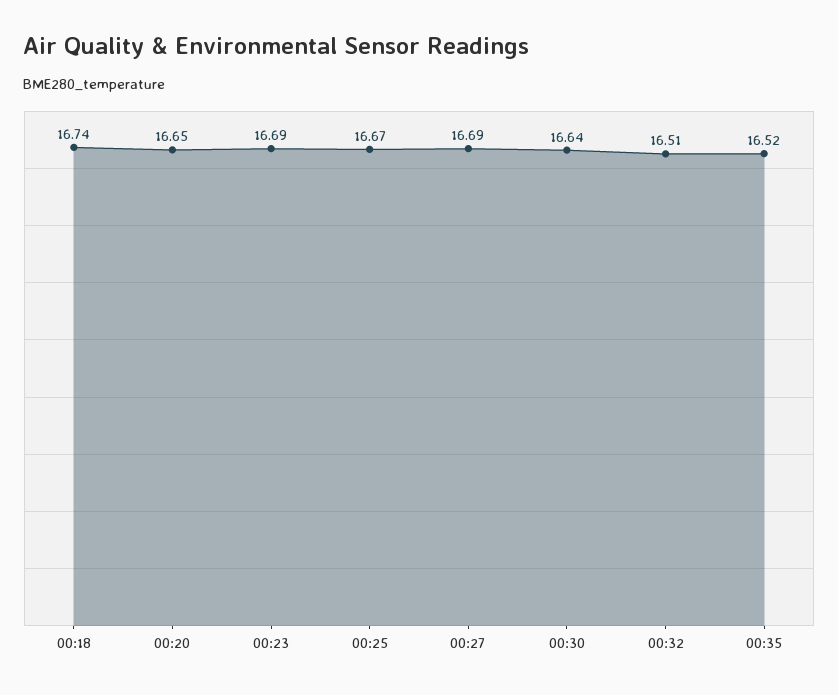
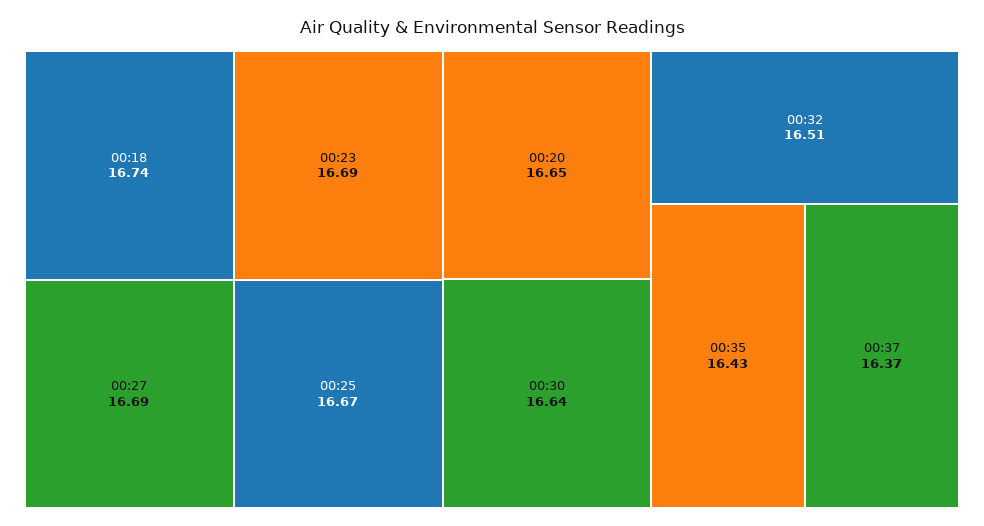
00:35: 16.52 -> 16.43
00:37: none -> 16.37

